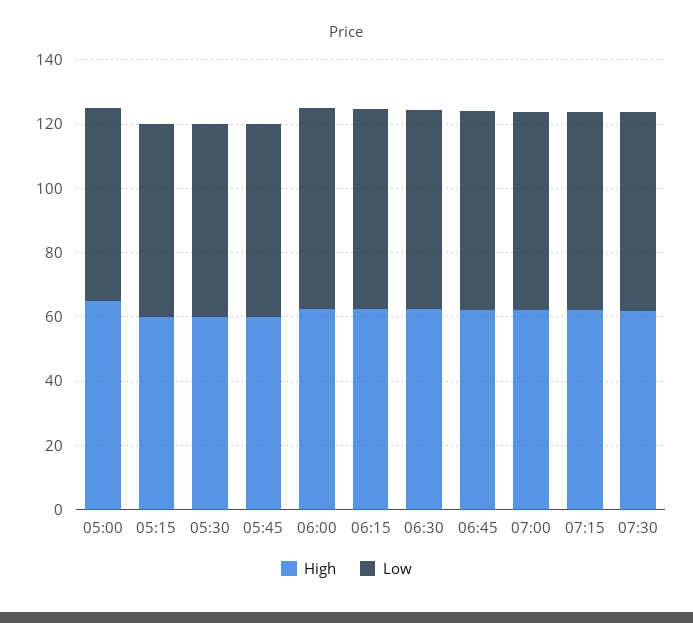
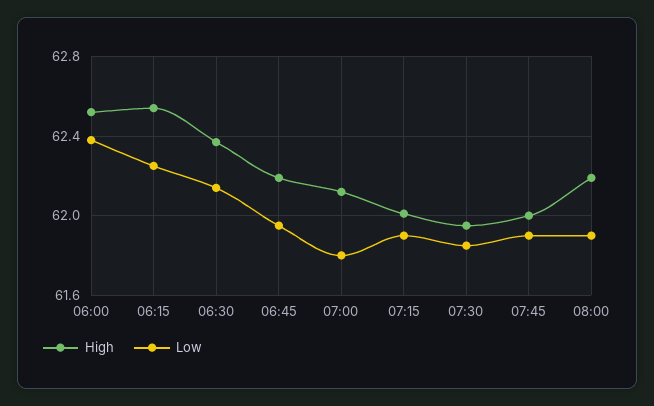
High, 05:00: 65 -> none
Low, 05:00: 60 -> none
High, 05:15: 60 -> none
Low, 05:15: 60 -> none
High, 05:30: 60 -> none
Low, 05:30: 60 -> none
High, 05:45: 60 -> none
Low, 05:45: 60 -> none
High, 07:45: none -> 62
Low, 07:45: none -> 61.9
High, 08:00: none -> 62.2
Low, 08:00: none -> 61.9

